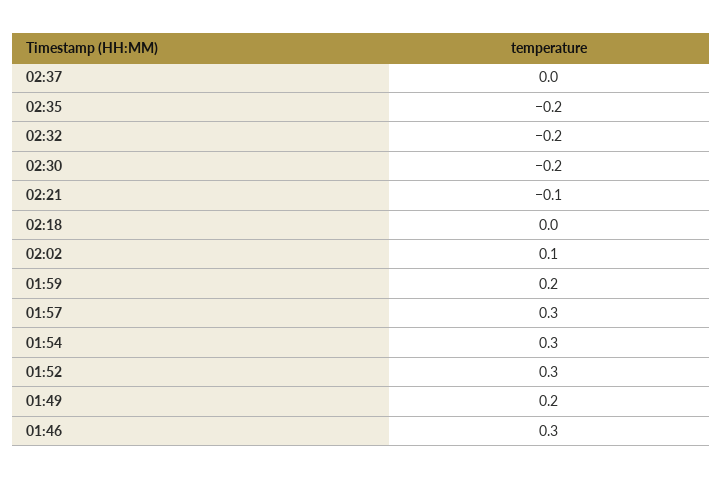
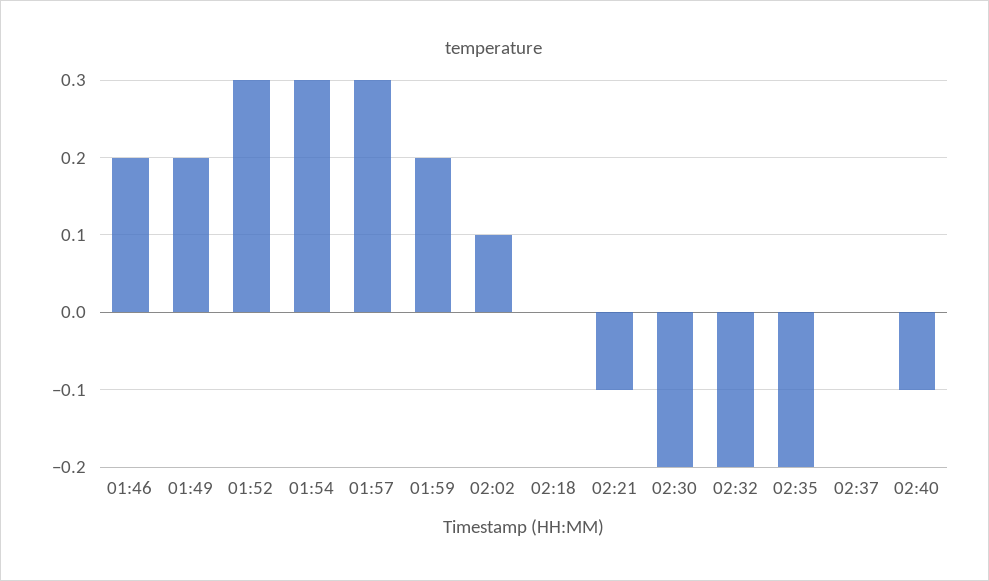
01:46: 0.3 -> 0.2
02:40: none -> -0.1

